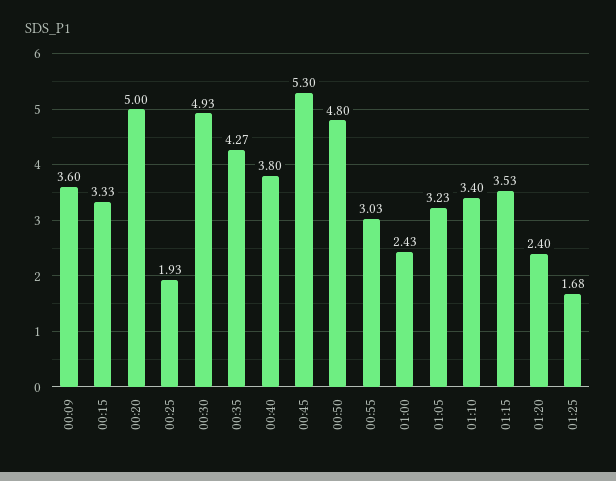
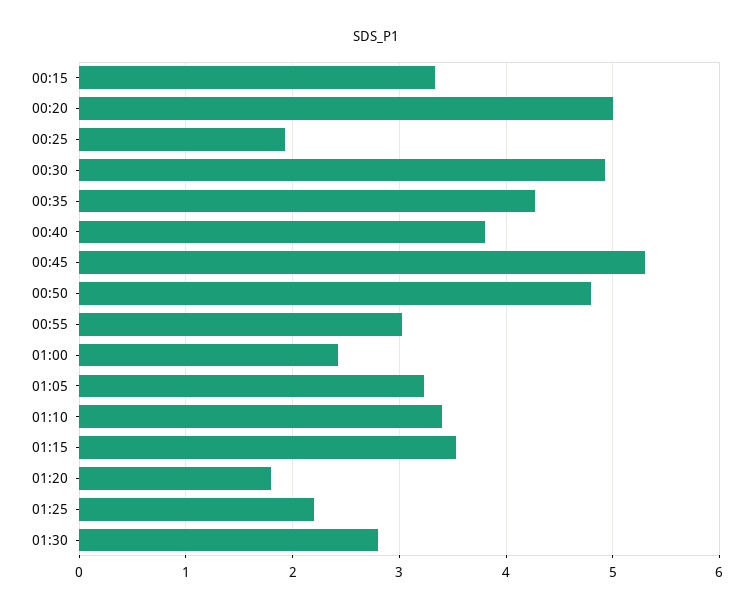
00:09: 3.6 -> none
01:20: 2.4 -> 1.8
01:25: 1.68 -> 2.2
01:30: none -> 2.8

